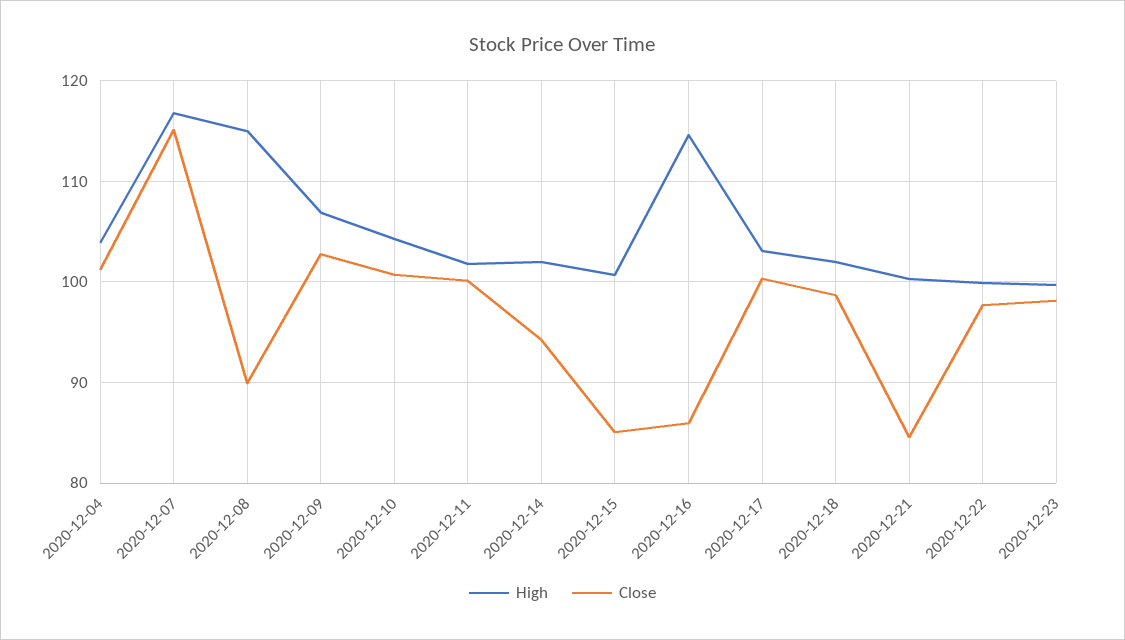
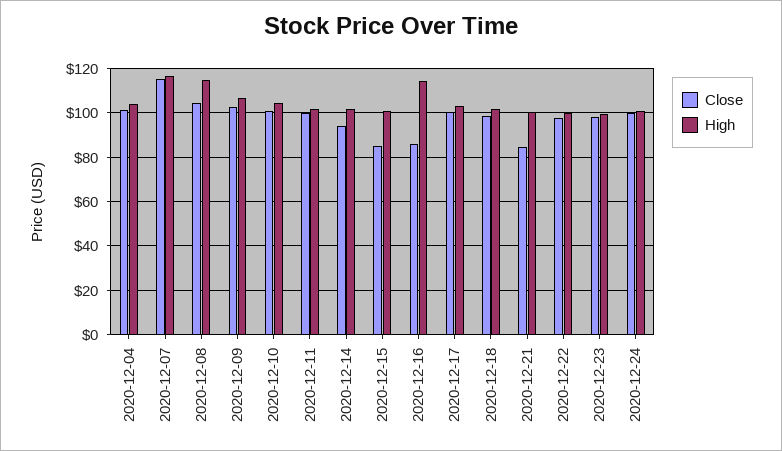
Close, 2020-12-08: 90 -> 105
Close, 2020-12-24: none -> 100
High, 2020-12-24: none -> 100

